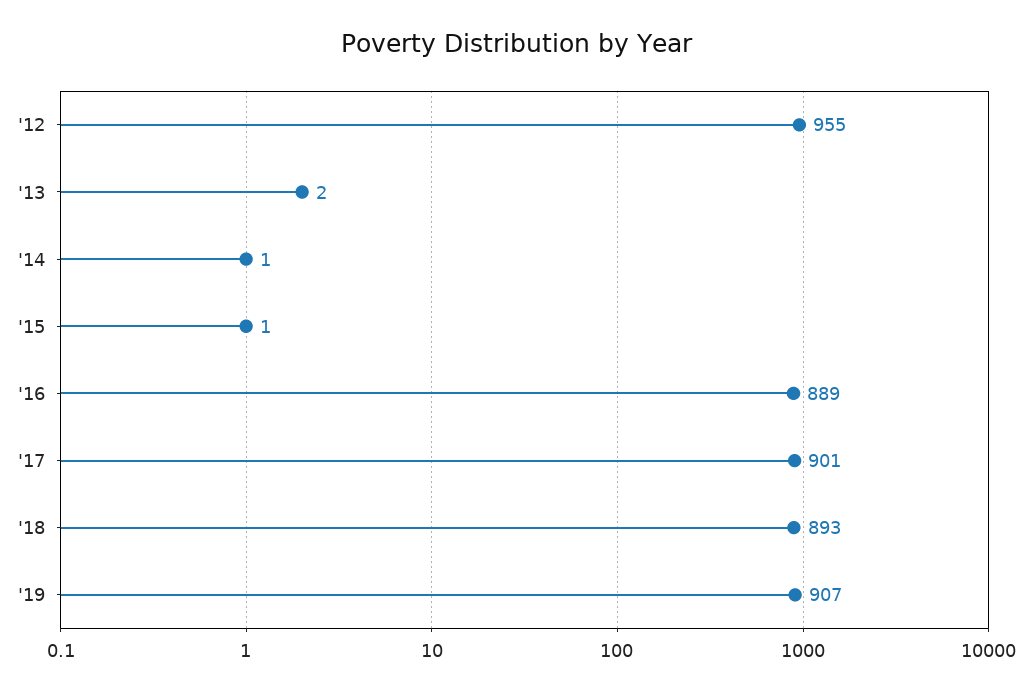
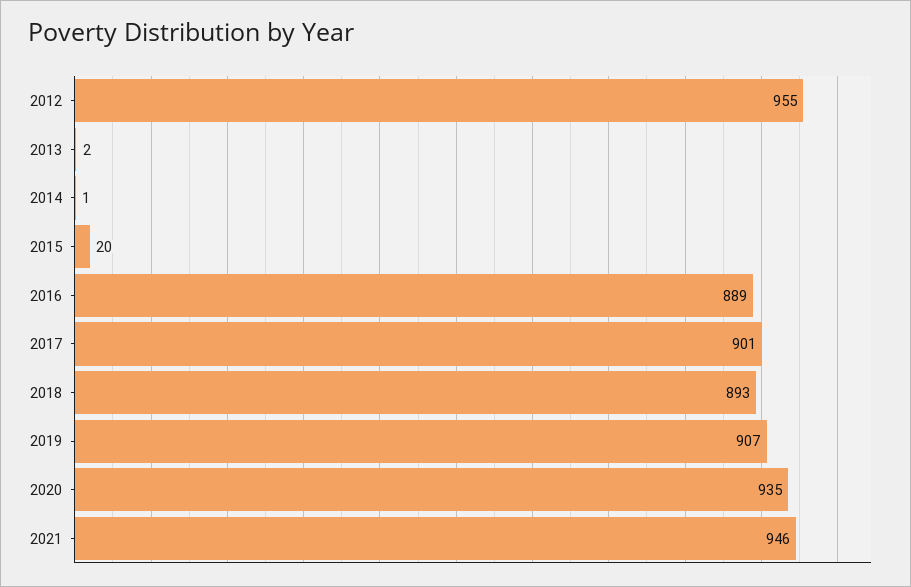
'15: 1 -> 20
2020: none -> 935
2021: none -> 946

